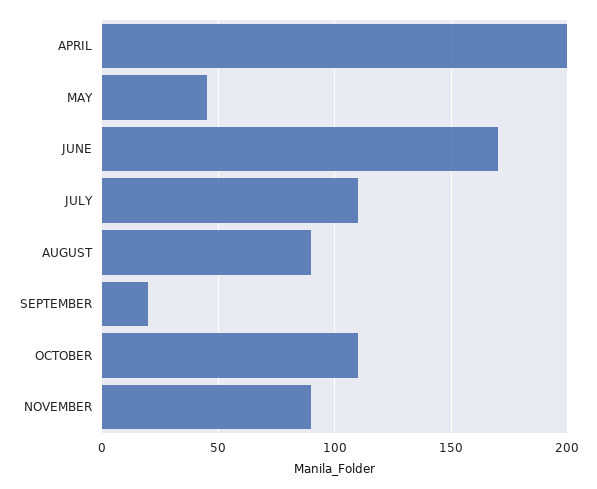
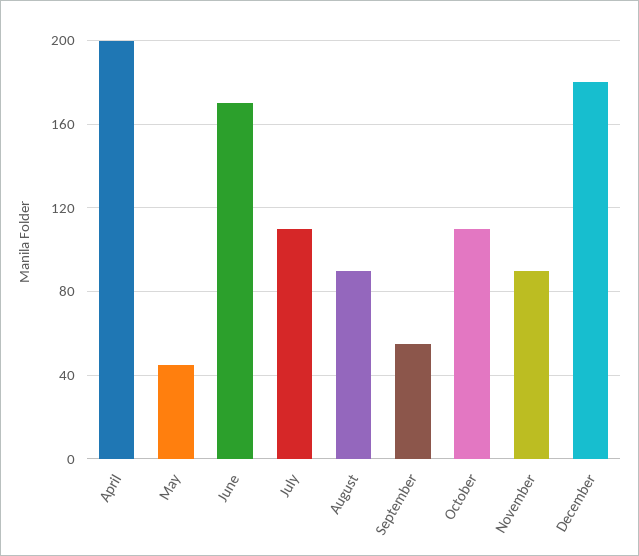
SEPTEMBER: 20 -> 55
December: none -> 180

